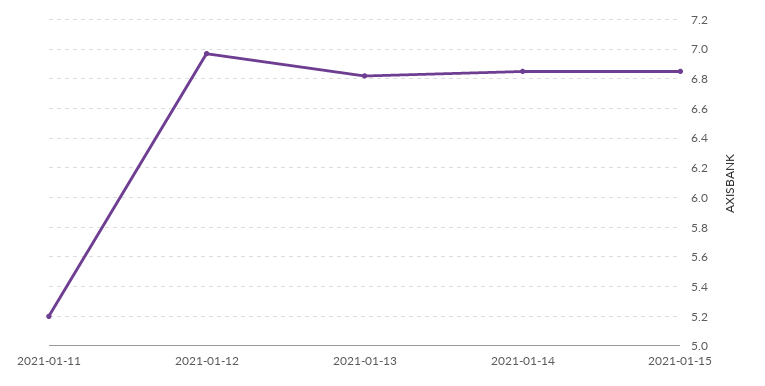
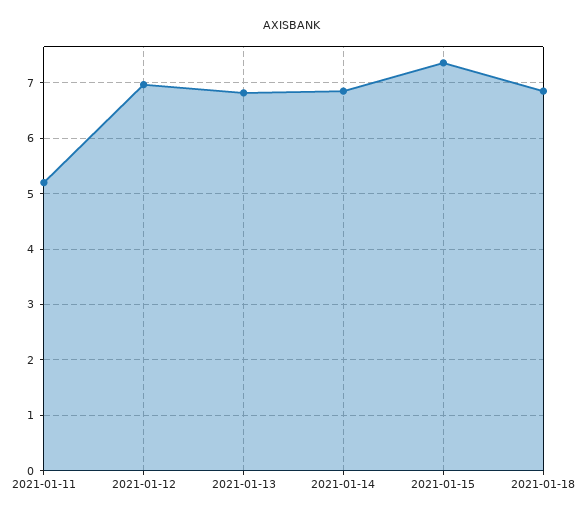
2021-01-15: 6.85 -> 7.4
2021-01-18: none -> 6.8

